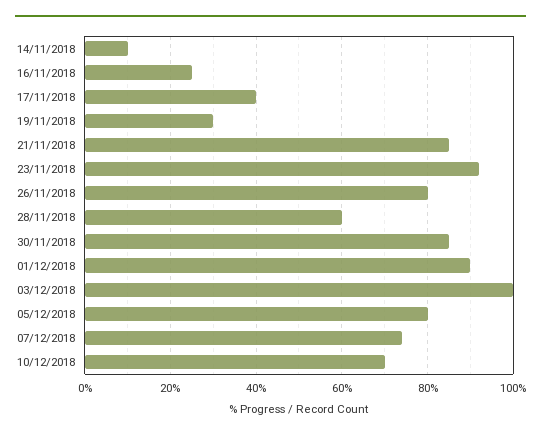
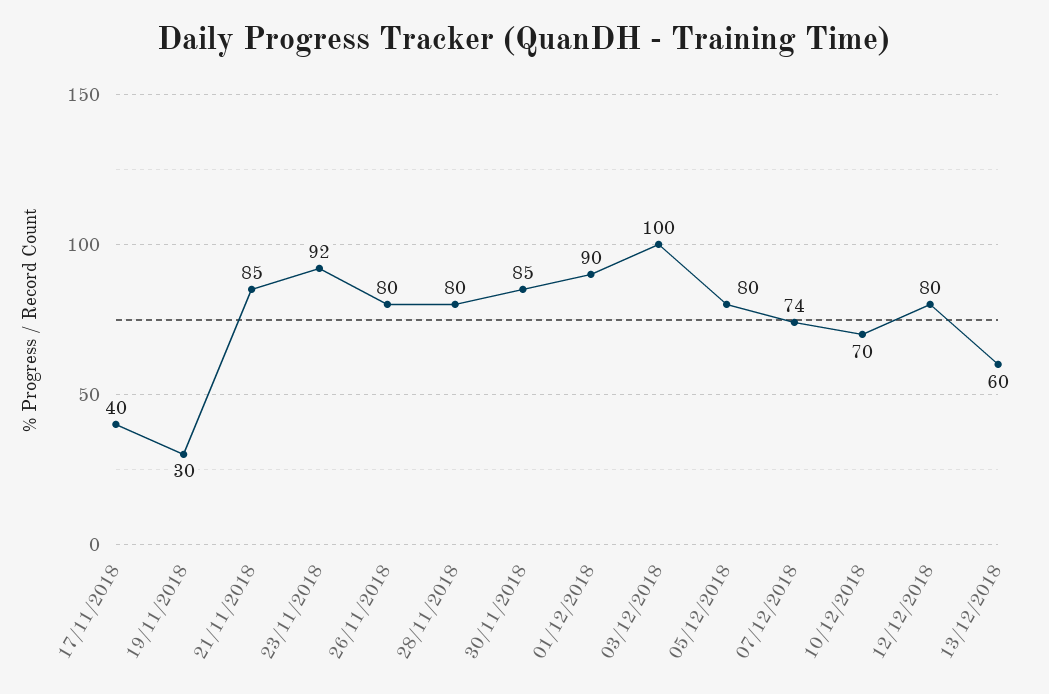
14/11/2018: 10 -> none
16/11/2018: 25 -> none
28/11/2018: 60 -> 80
12/12/2018: none -> 80
13/12/2018: none -> 60

